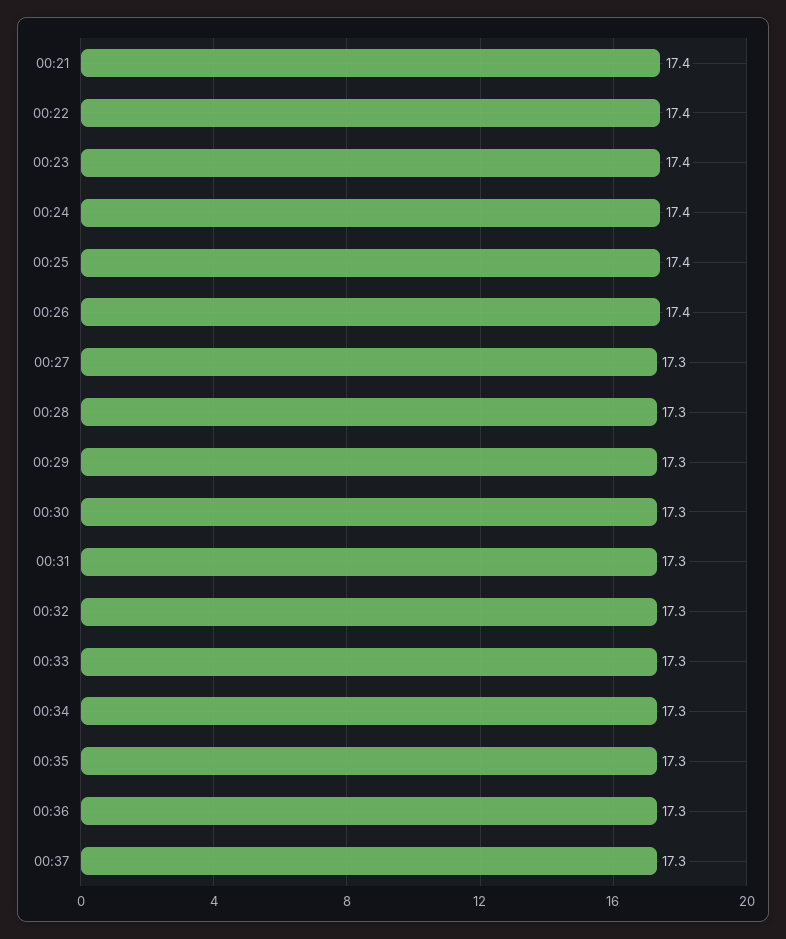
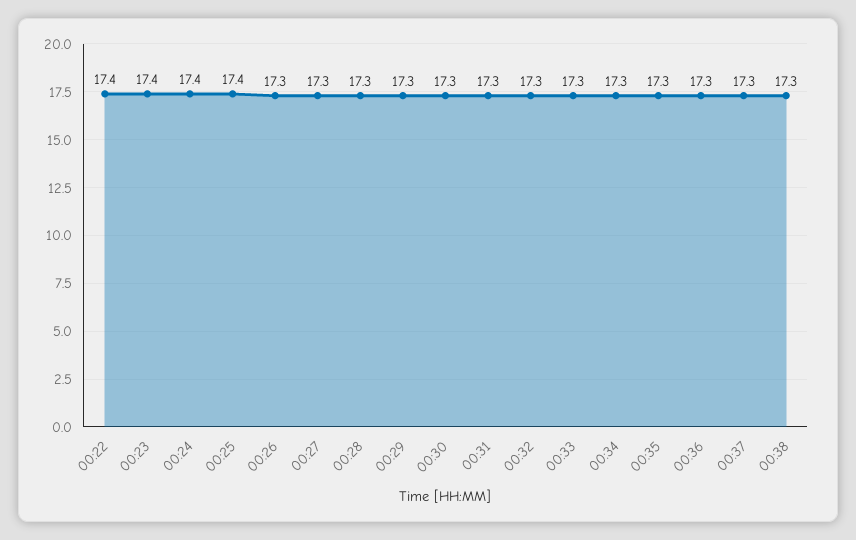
00:21: 17.4 -> none
00:26: 17.4 -> 17.3
00:38: none -> 17.3

